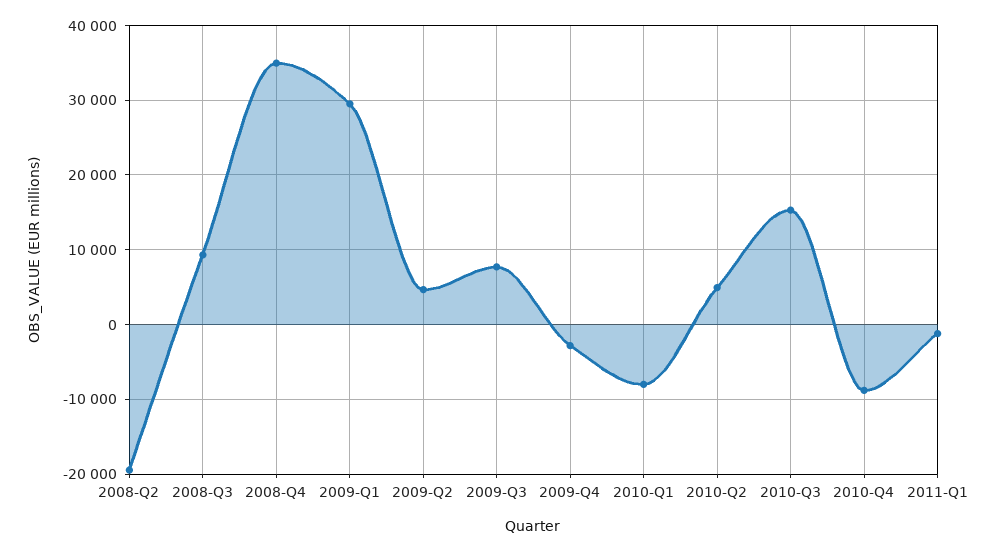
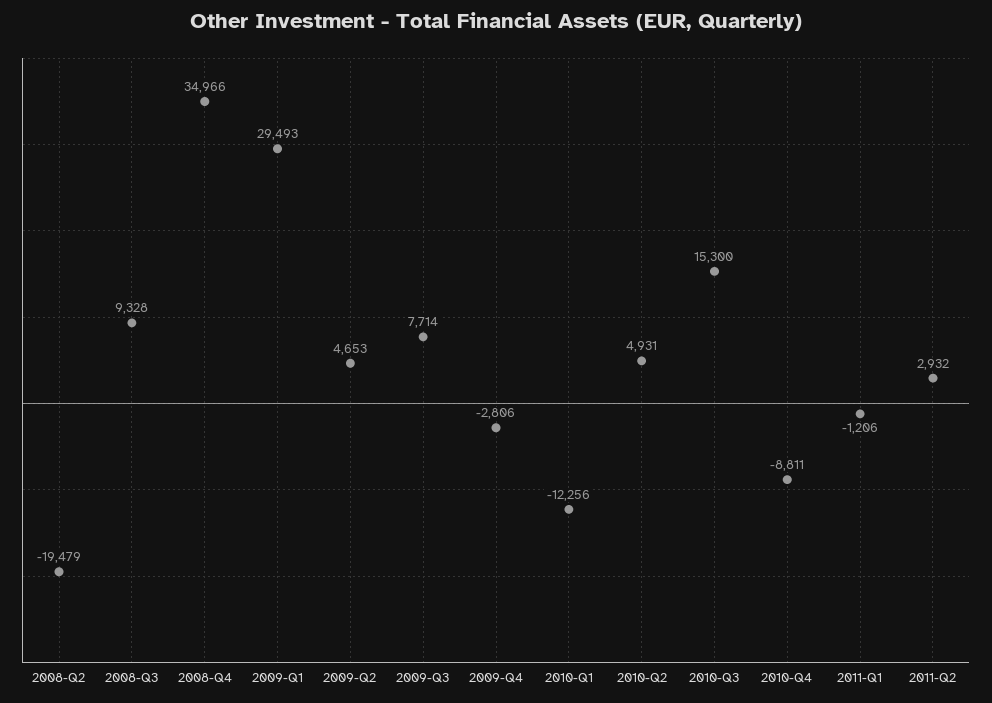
2010-Q1: -8000 -> -12256
2011-Q2: none -> 2932

